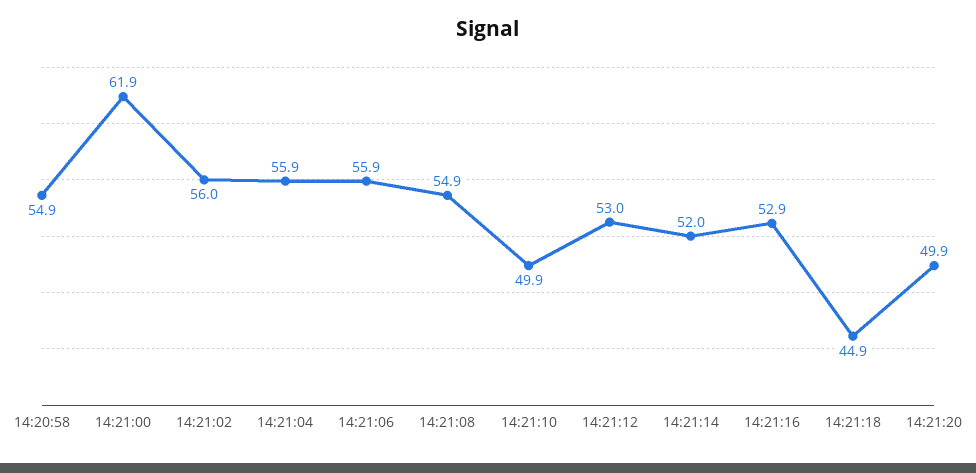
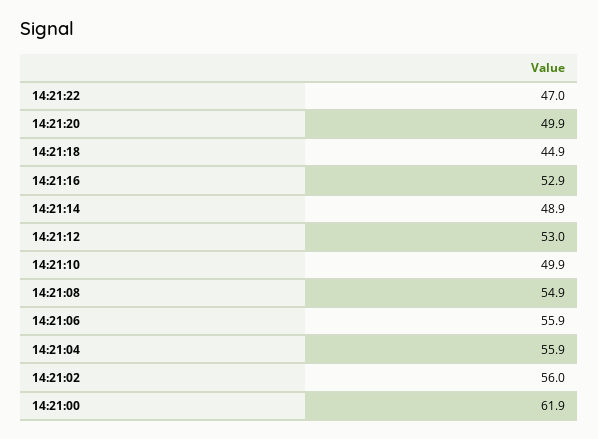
14:20:58: 54.9 -> none
14:21:14: 52 -> 48.9
14:21:22: none -> 47

